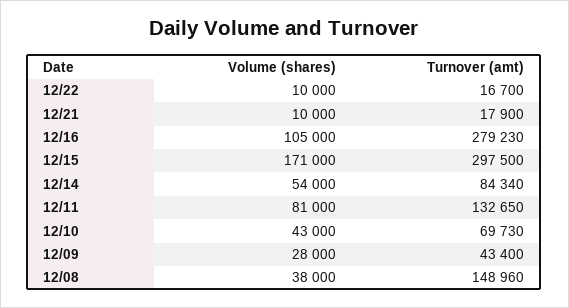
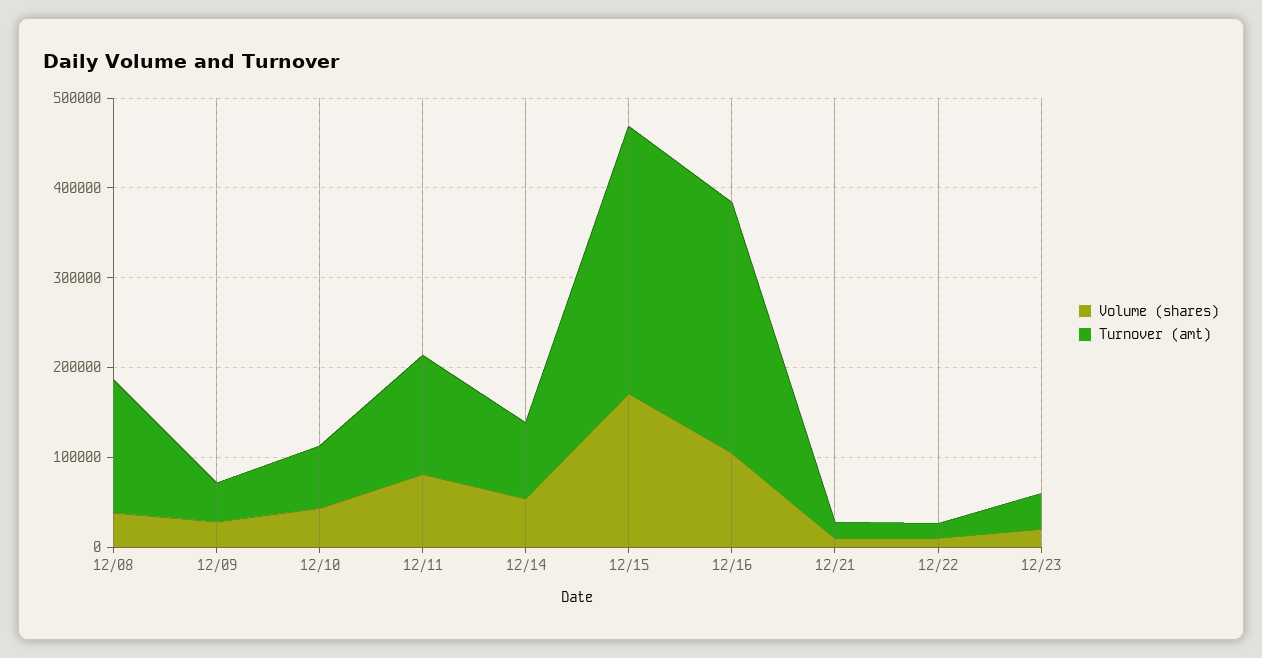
Volume (shares), 12/23: none -> 20000
Turnover (amt), 12/23: none -> 40000

